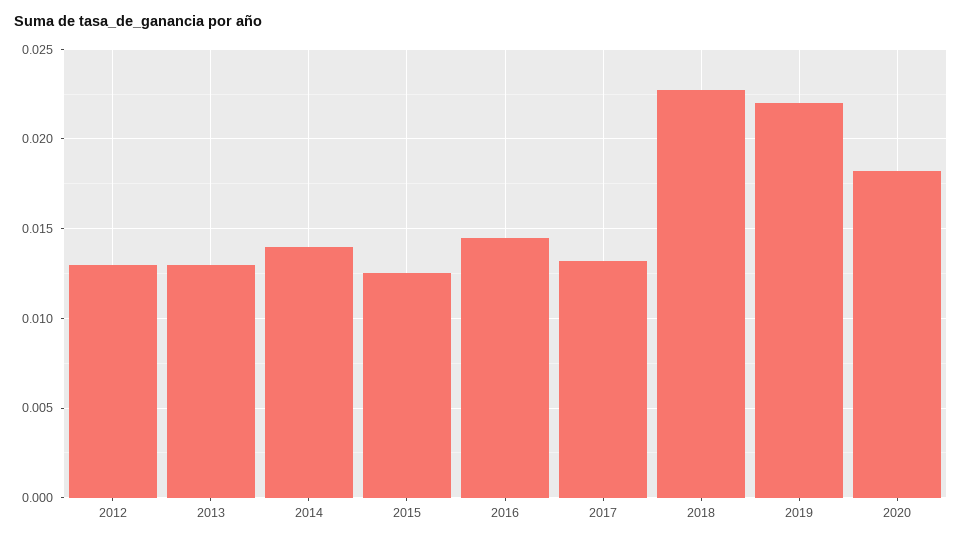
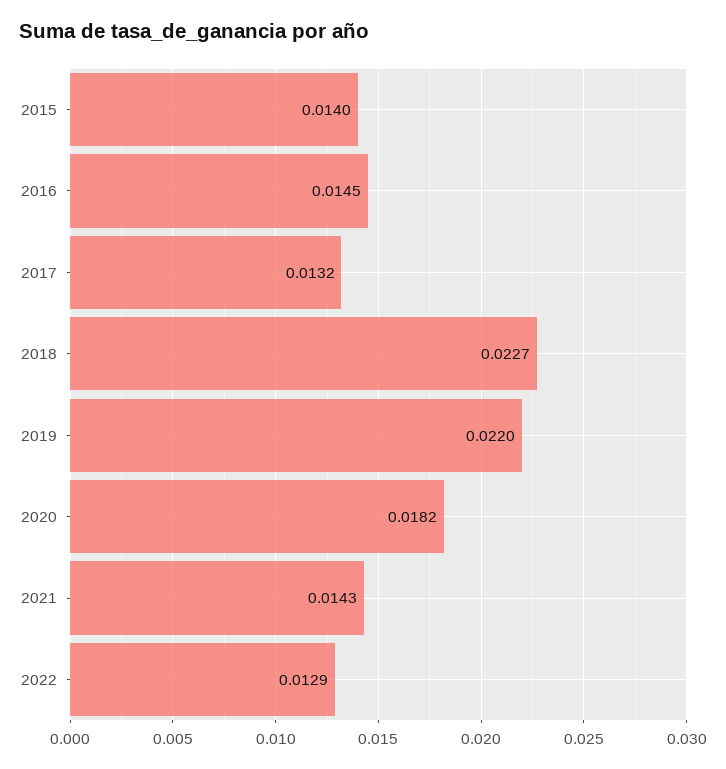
2012: 0.013 -> none
2013: 0.013 -> none
2014: 0.014 -> none
2015: 0.0125 -> 0.014
2021: none -> 0.0143
2022: none -> 0.0129

